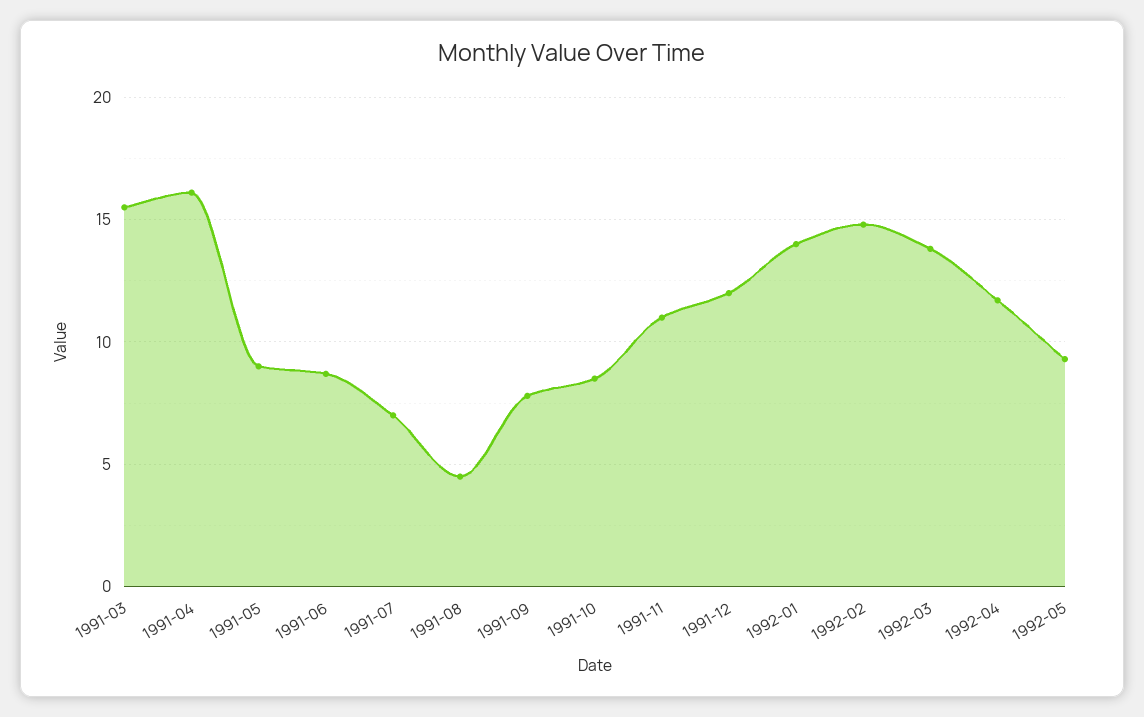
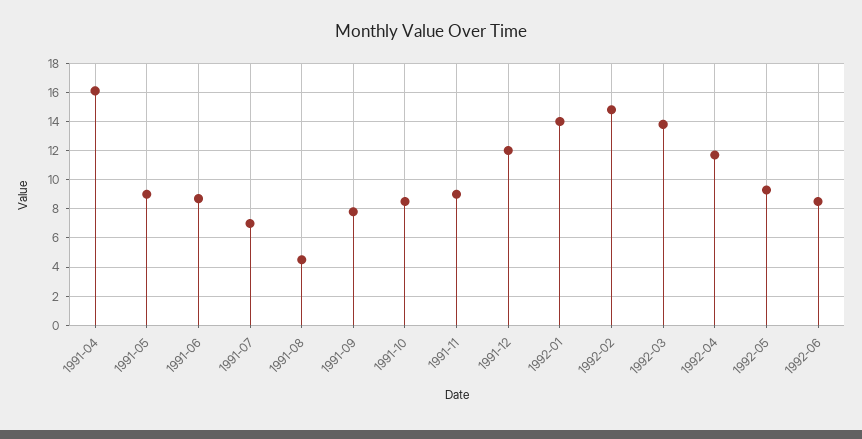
1991-03: 15.5 -> none
1991-11: 11 -> 9
1992-06: none -> 8.5

